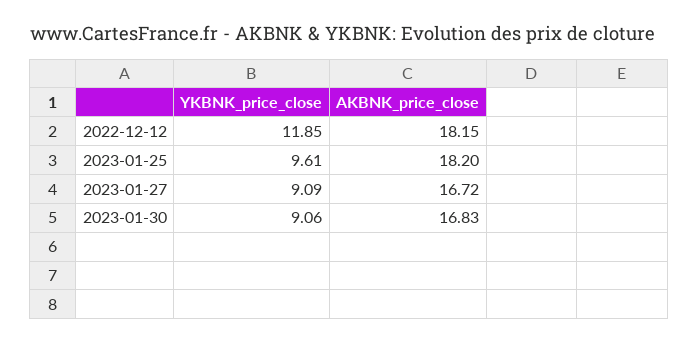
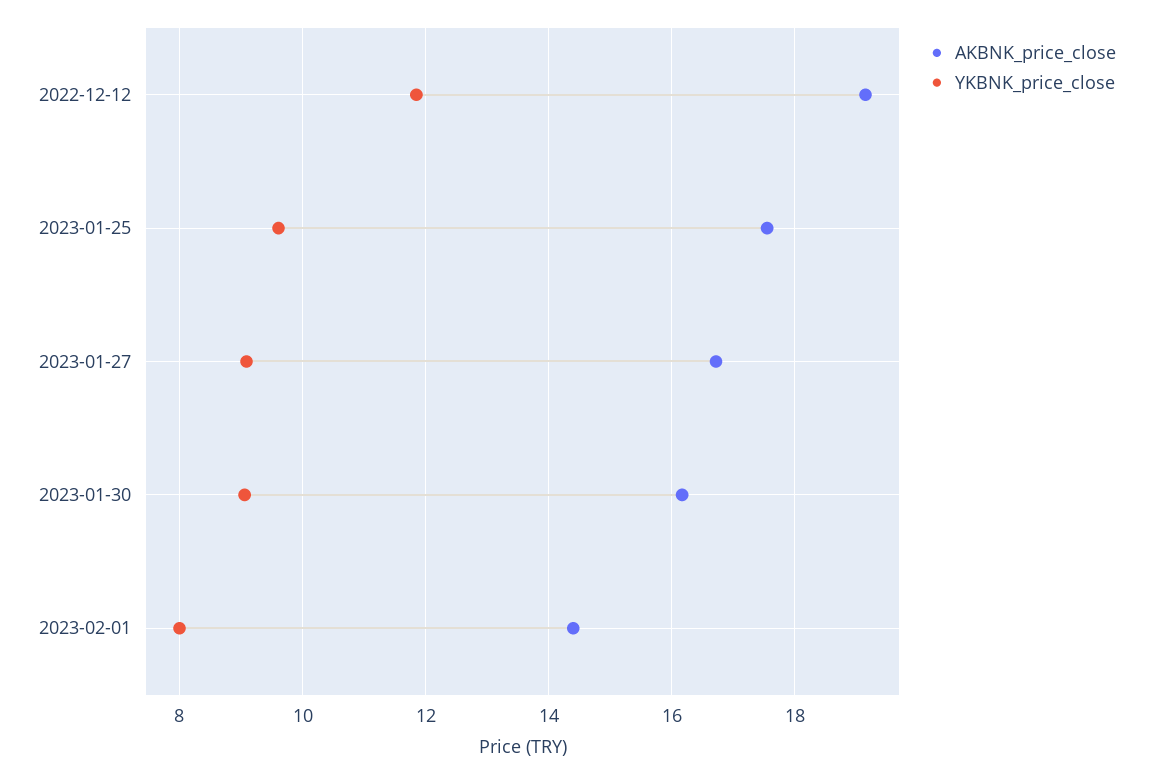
AKBNK_price_close, 2022-12-12: 18.15 -> 19.2
AKBNK_price_close, 2023-01-25: 18.2 -> 17.6
AKBNK_price_close, 2023-01-30: 16.83 -> 16.2
AKBNK_price_close, 2023-02-01: none -> 14.4
YKBNK_price_close, 2023-02-01: none -> 8

